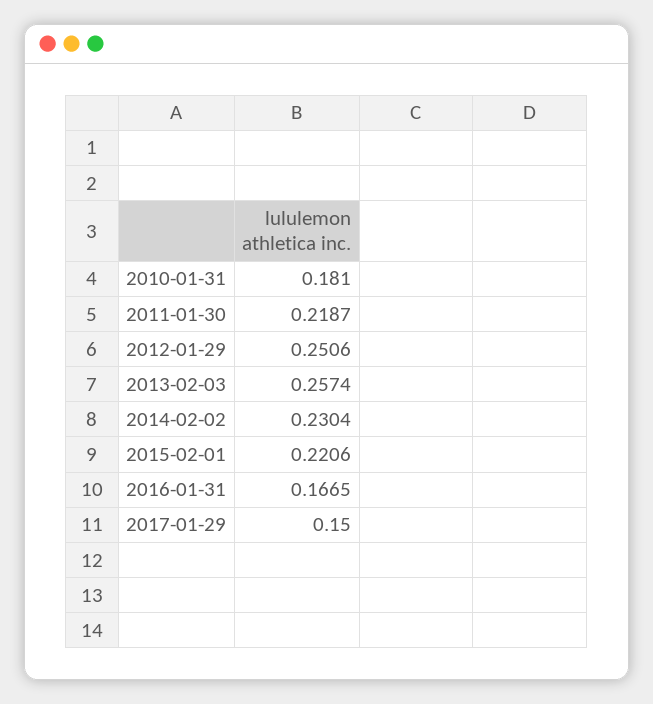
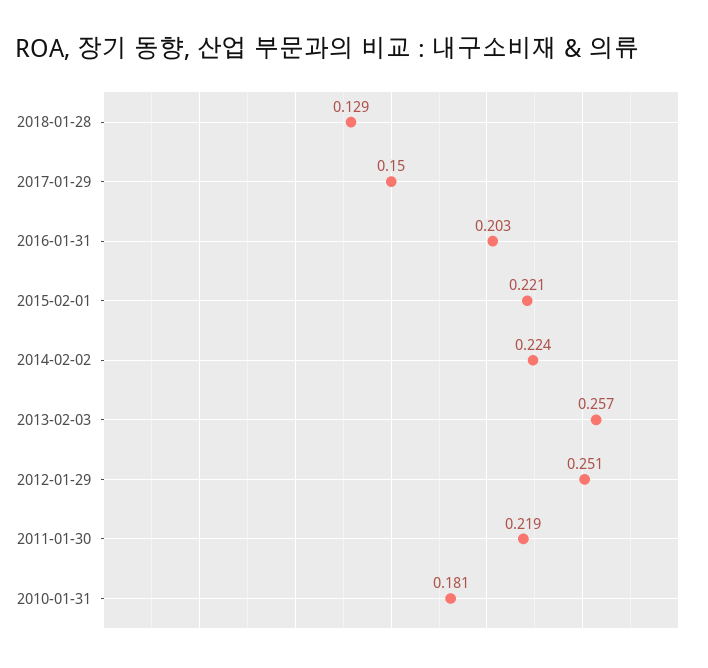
2014-02-02: 0.2304 -> 0.224
2016-01-31: 0.1665 -> 0.203
2018-01-28: none -> 0.129

